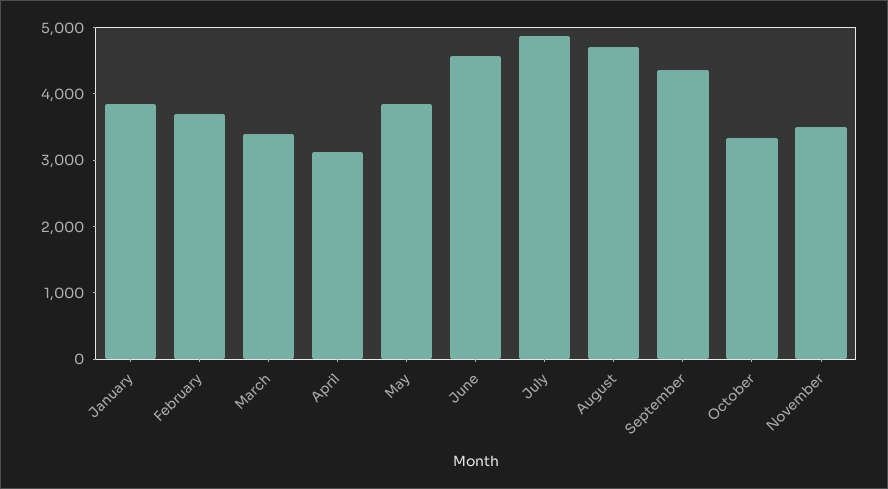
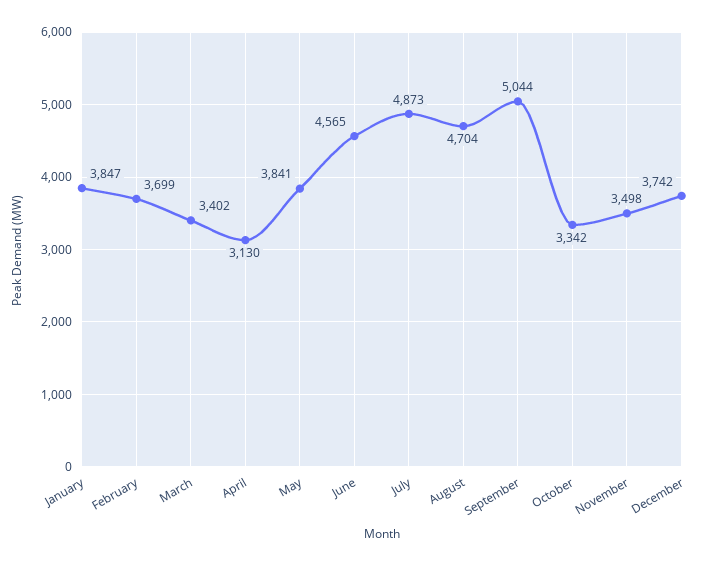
September: 4400 -> 5044
December: none -> 3742

